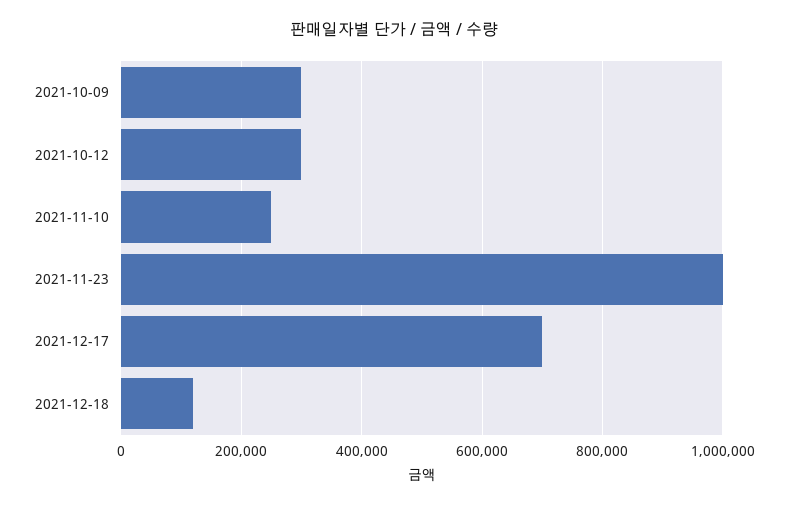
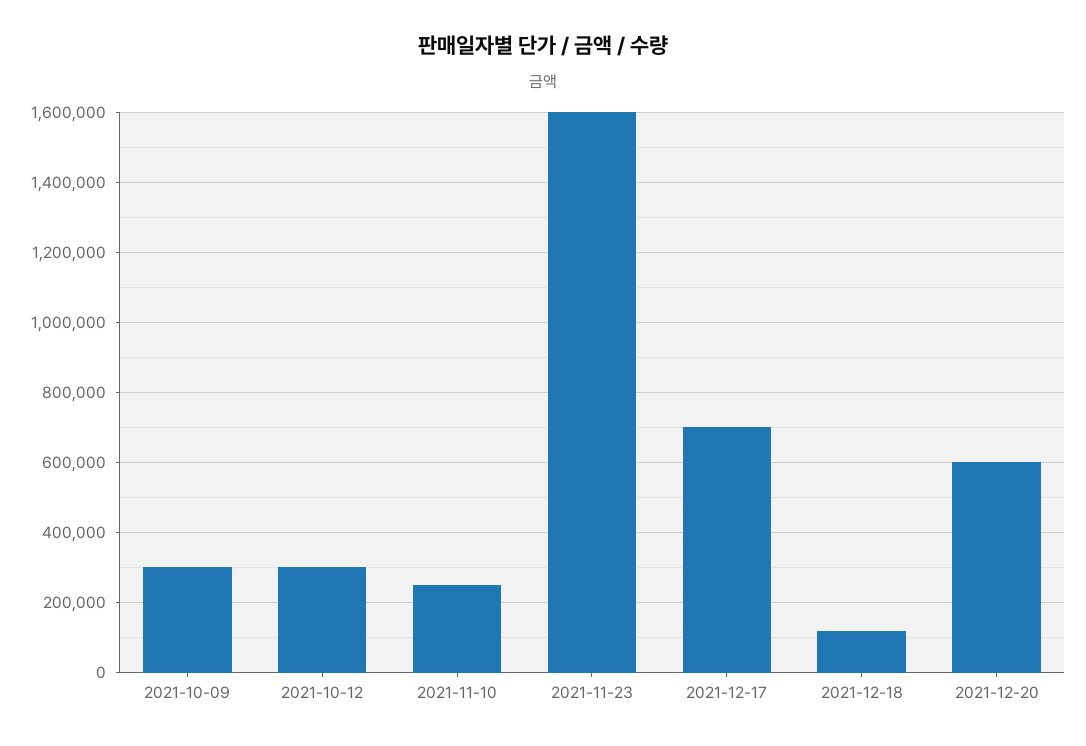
2021-11-23: 1000000 -> 1600000
2021-12-20: none -> 600000

